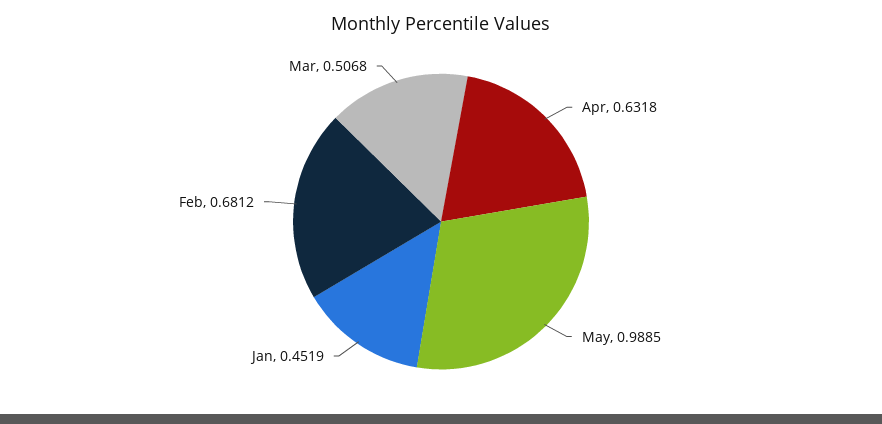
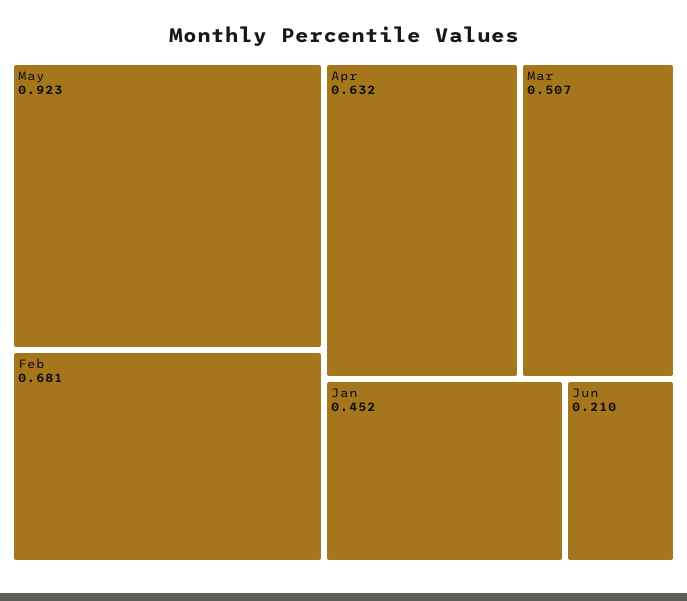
May: 0.9885 -> 0.923
Jun: none -> 0.21

